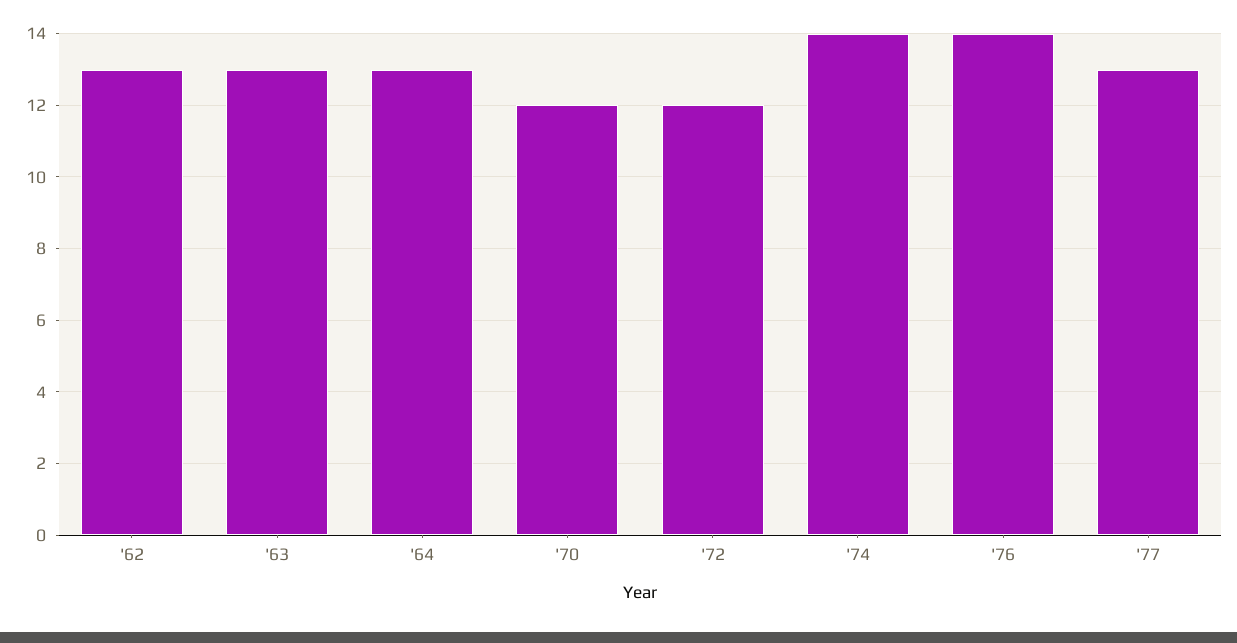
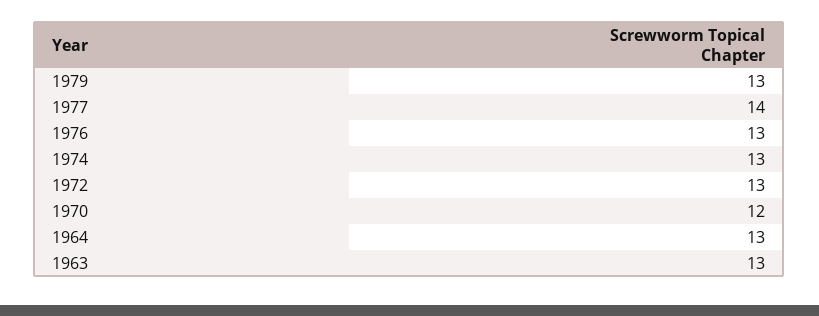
'62: 13 -> none
'72: 12 -> 13
'74: 14 -> 13
'76: 14 -> 13
'77: 13 -> 14
1979: none -> 13

